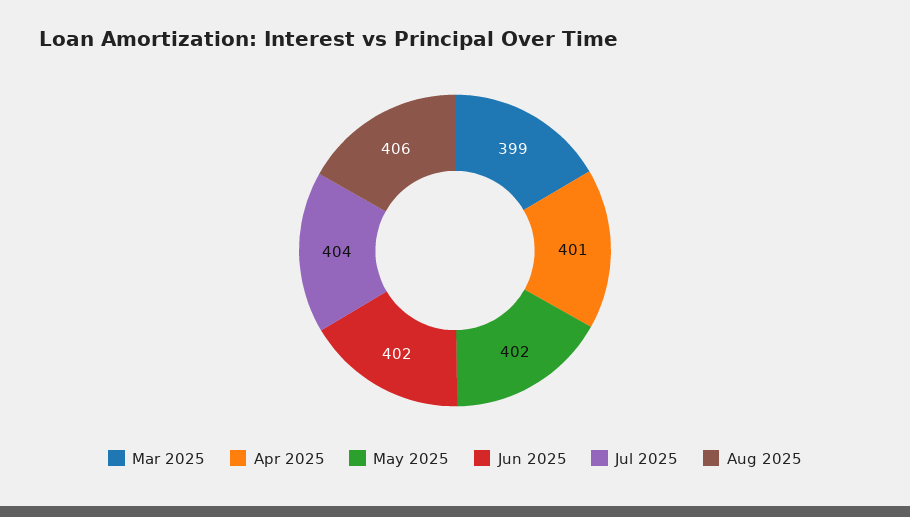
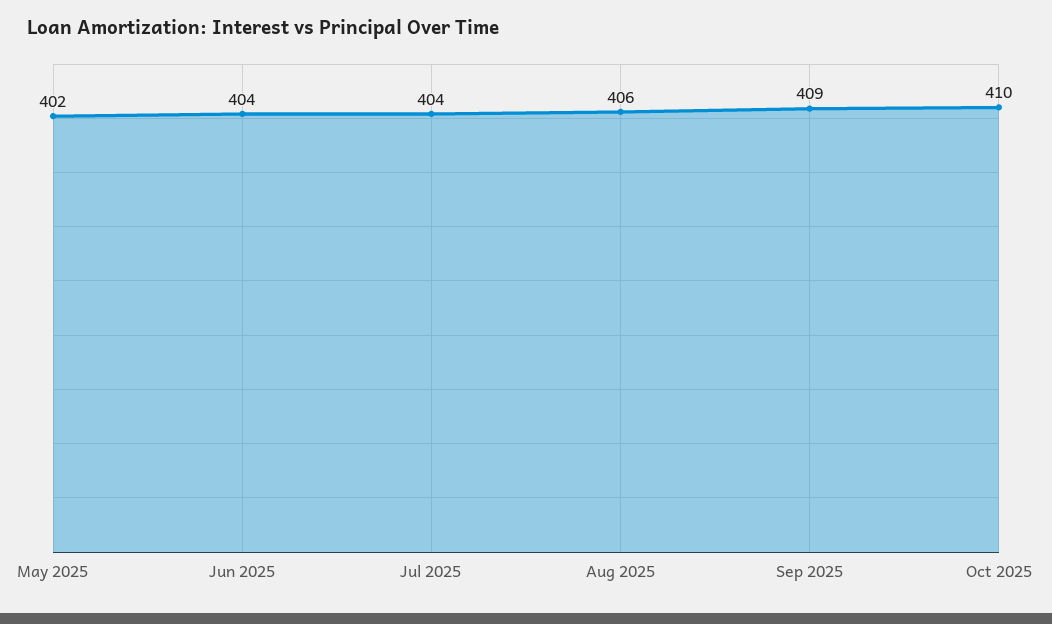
Mar 2025: 399 -> none
Apr 2025: 401 -> none
Jun 2025: 402 -> 404
Sep 2025: none -> 409
Oct 2025: none -> 410

